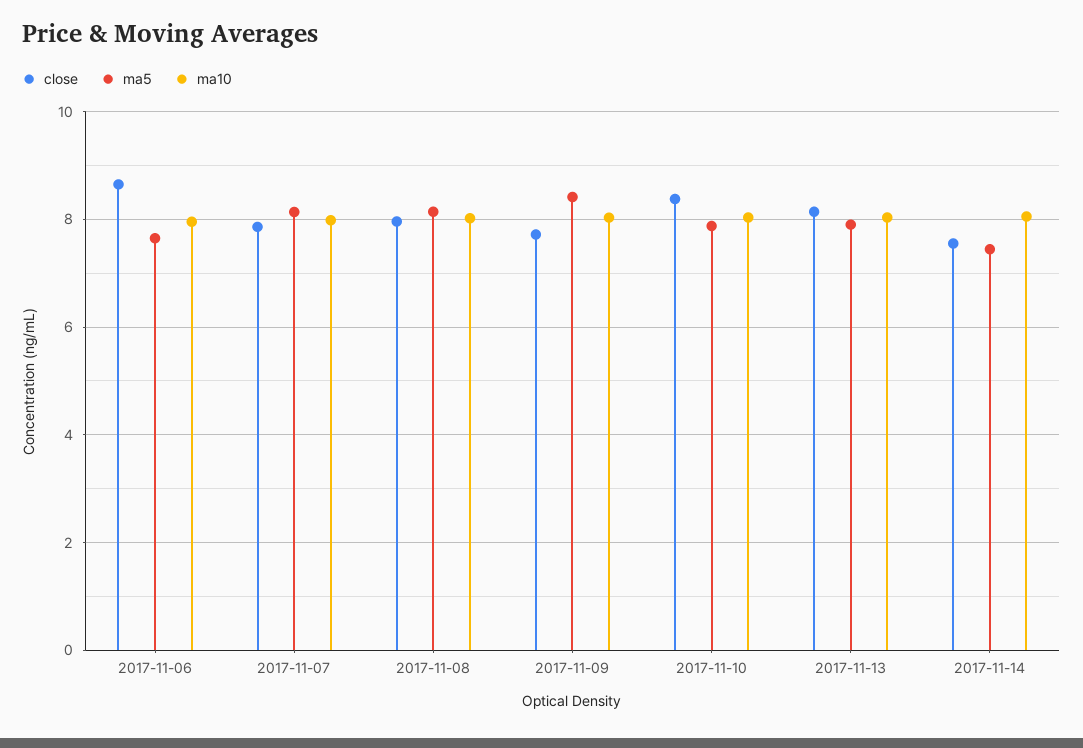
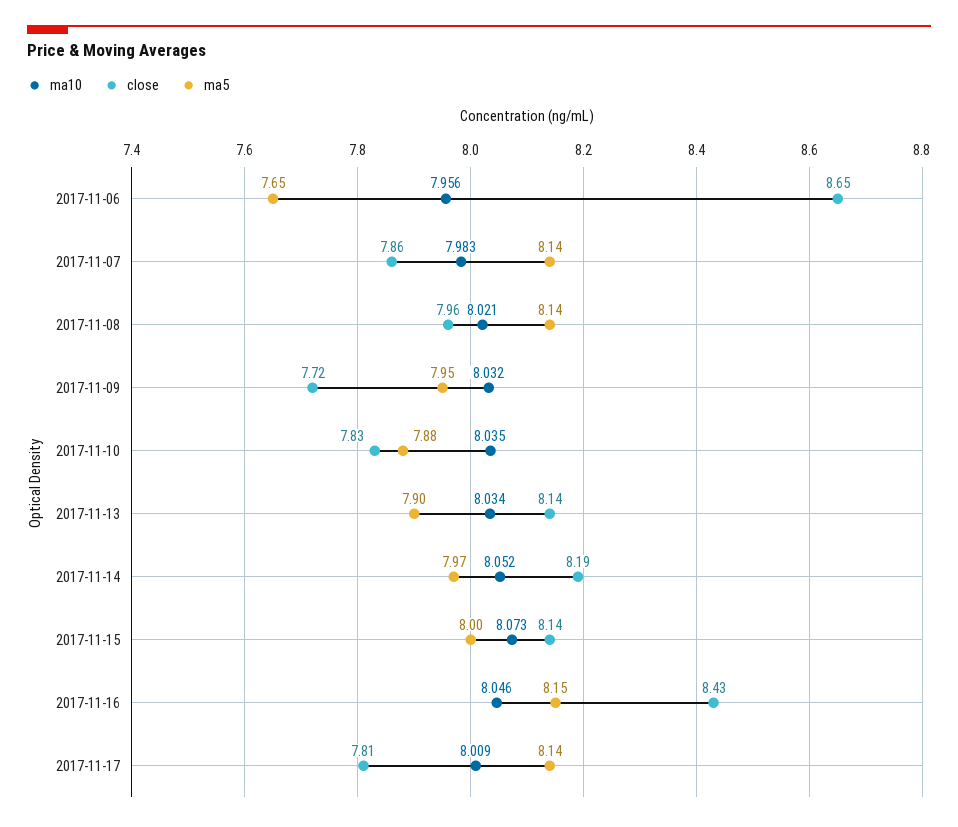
ma5, 2017-11-09: 8.4 -> 7.95
close, 2017-11-10: 8.4 -> 7.83
close, 2017-11-14: 7.6 -> 8.19
ma5, 2017-11-14: 7.4 -> 7.97
ma10, 2017-11-15: none -> 8.073
close, 2017-11-15: none -> 8.14
ma5, 2017-11-15: none -> 8
ma10, 2017-11-16: none -> 8.046
close, 2017-11-16: none -> 8.43
ma5, 2017-11-16: none -> 8.15
ma10, 2017-11-17: none -> 8.009
close, 2017-11-17: none -> 7.81
ma5, 2017-11-17: none -> 8.14

